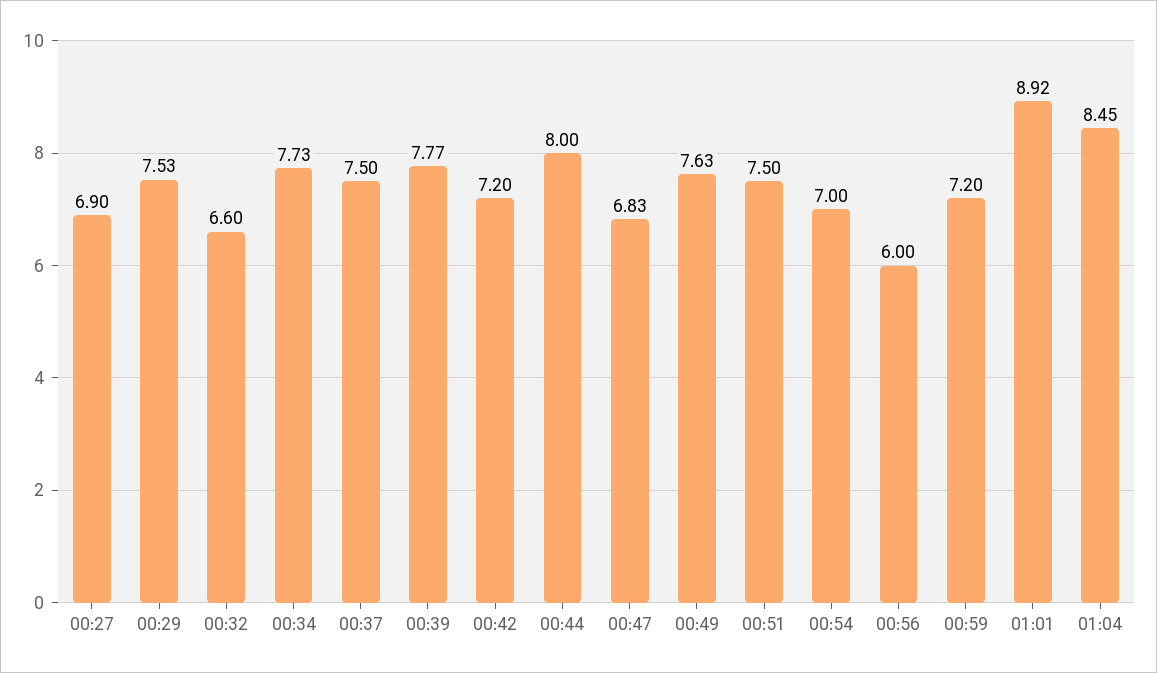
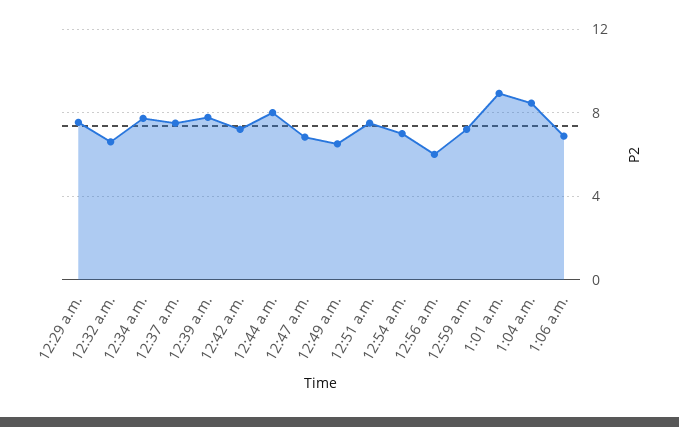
00:27: 6.9 -> none
00:49: 7.63 -> 6.5
1:06 a.m.: none -> 7

